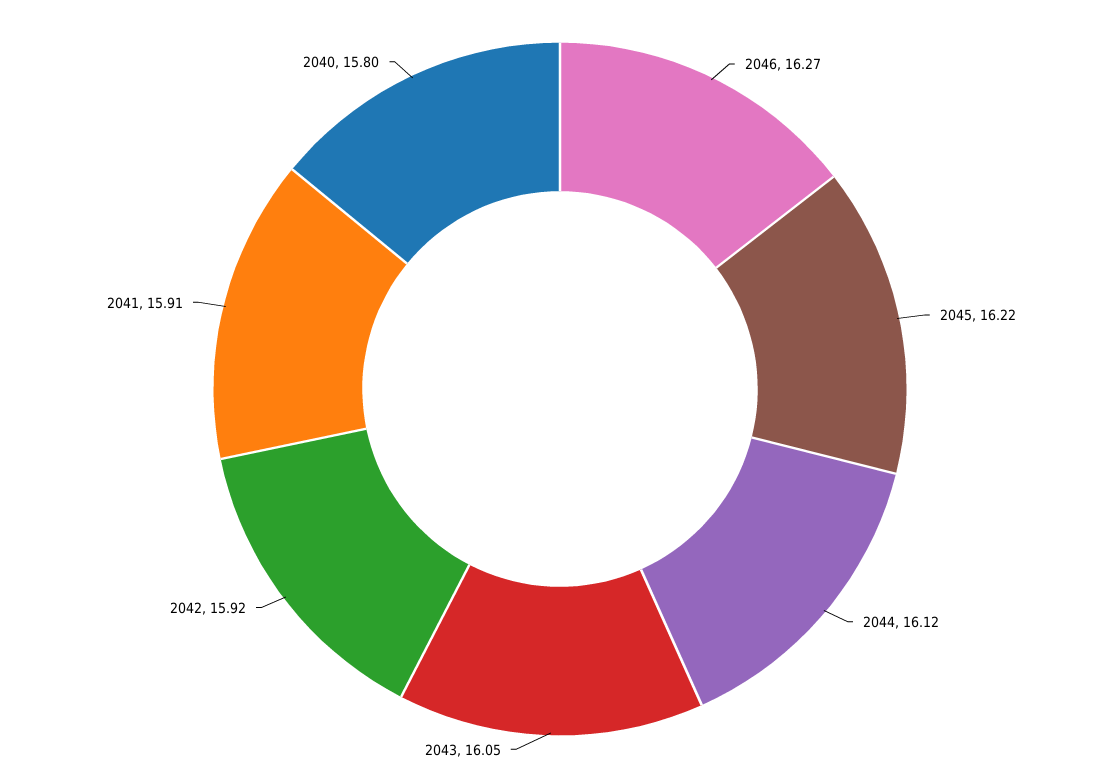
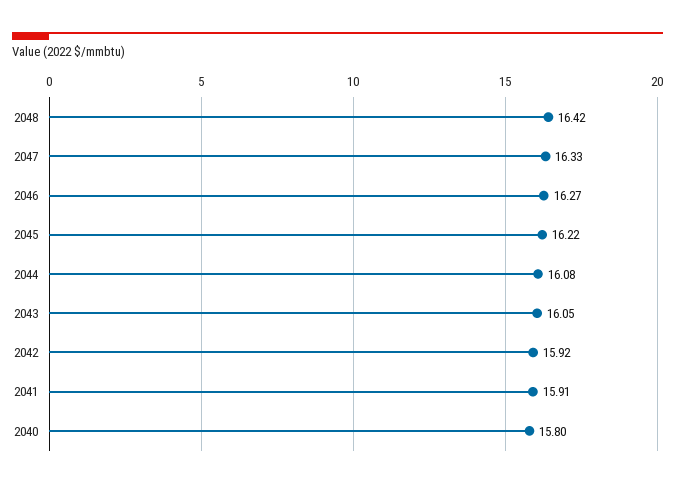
2044: 16.12 -> 16.08
2048: none -> 16.42
2047: none -> 16.33

